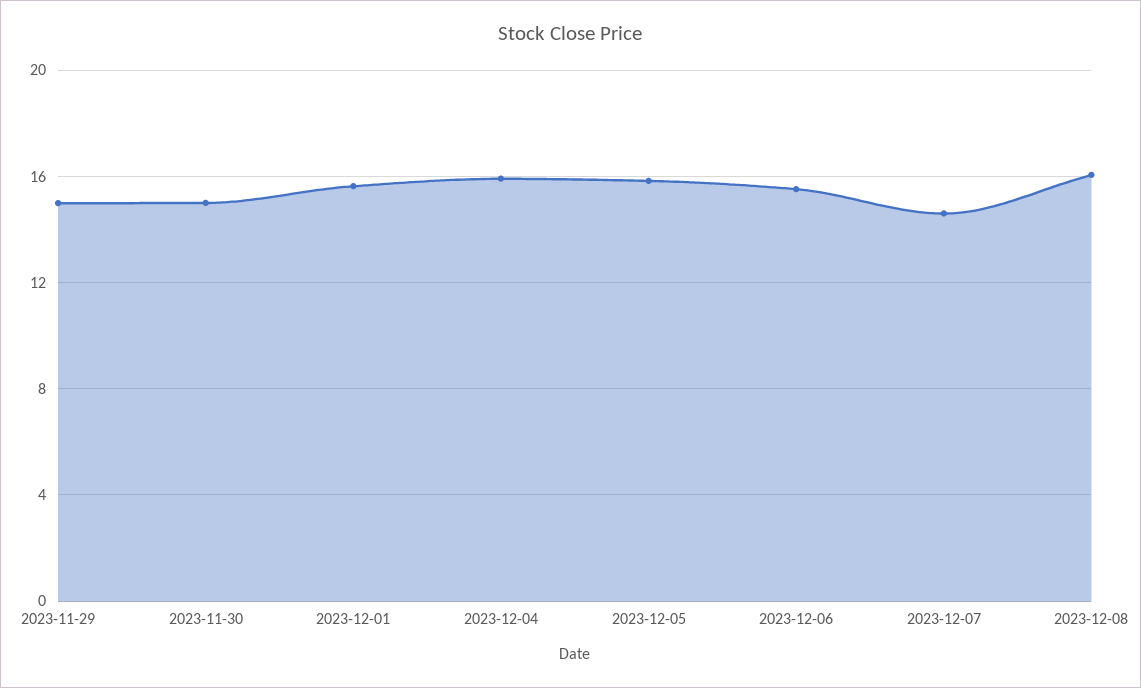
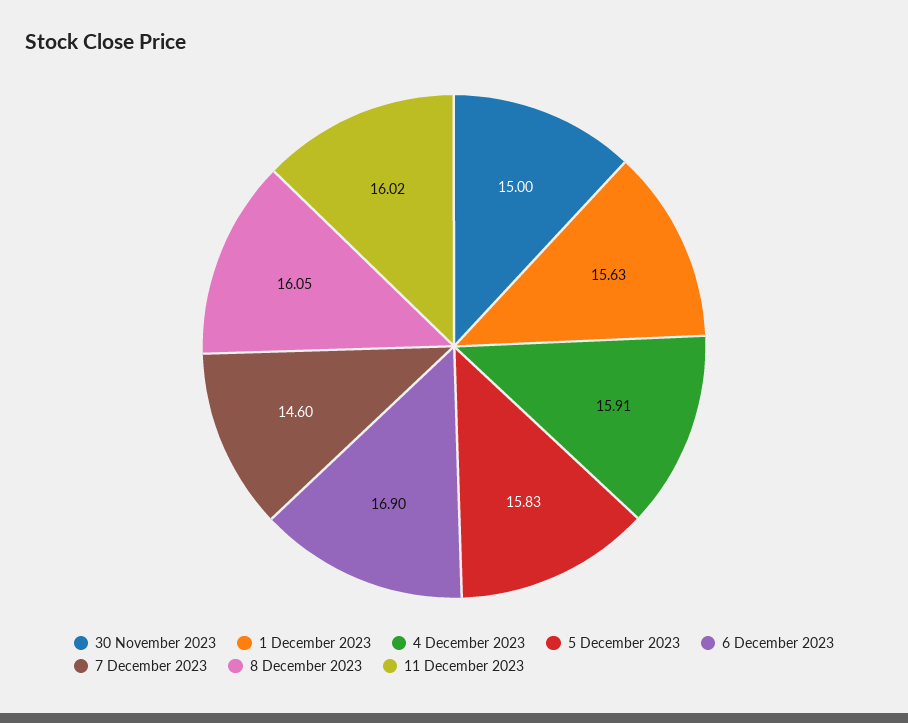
2023-11-29: 15 -> none
2023-12-06: 15.5 -> 16.9
11 December 2023: none -> 16.02

